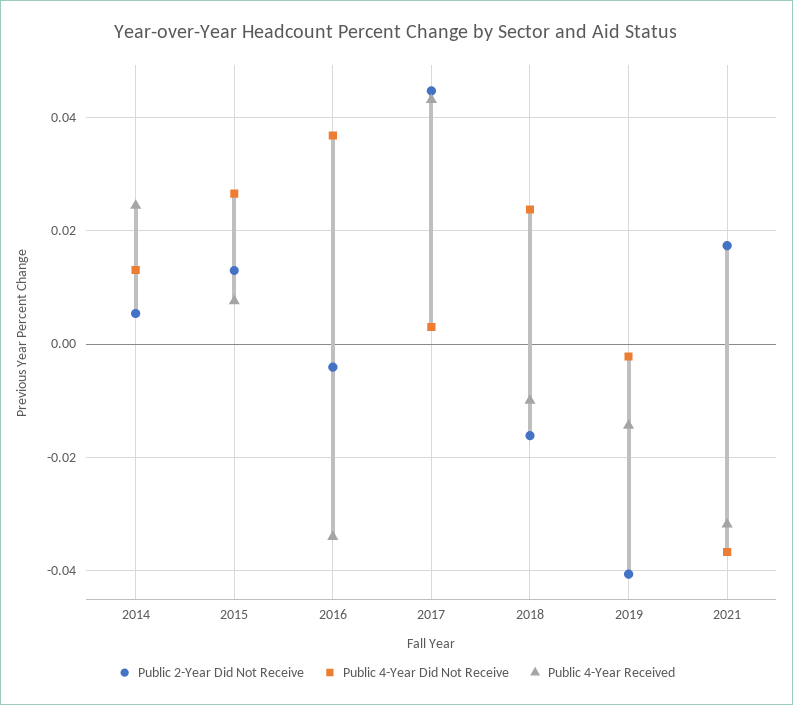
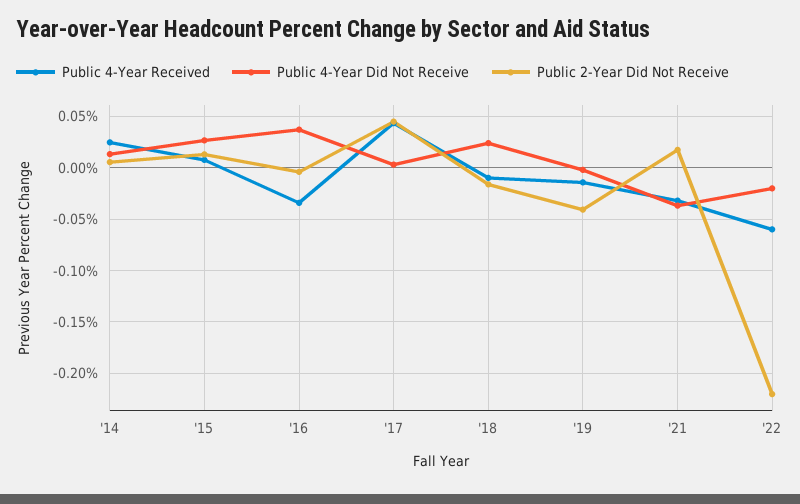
Public 4-Year Received, '22: none -> -0.06
Public 4-Year Did Not Receive, '22: none -> -0.02
Public 2-Year Did Not Receive, '22: none -> -0.22

